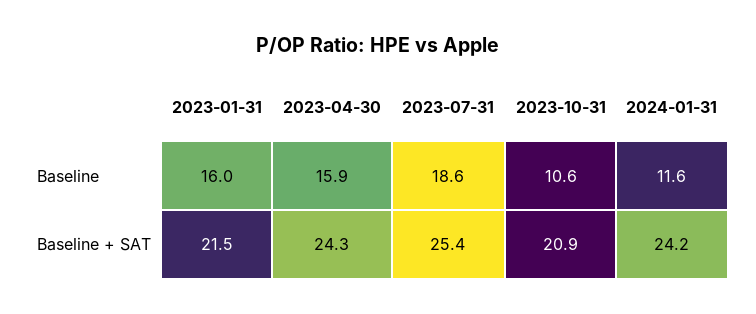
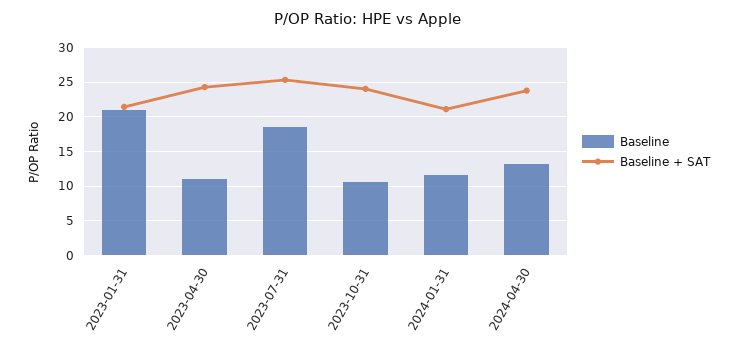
Baseline, 2023-01-31: 16 -> 21
Baseline, 2023-04-30: 15.9 -> 11
Baseline + SAT, 2023-10-31: 20.9 -> 24
Baseline + SAT, 2024-01-31: 24.2 -> 21
Baseline, 2024-04-30: none -> 13
Baseline + SAT, 2024-04-30: none -> 24

